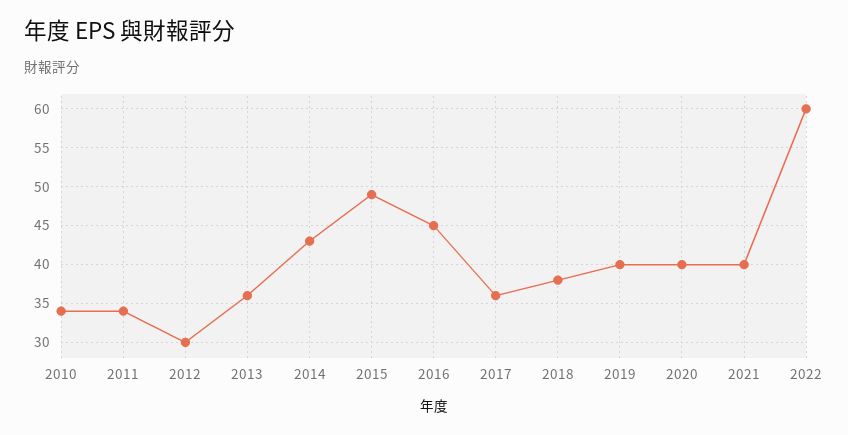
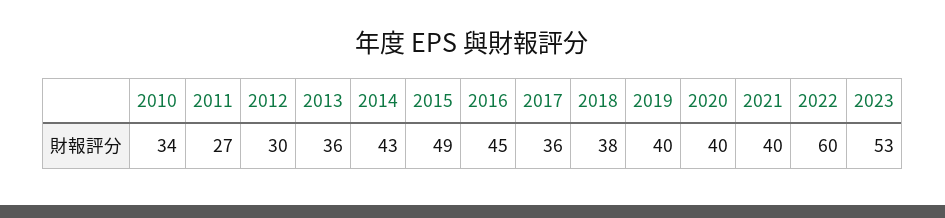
2011: 34 -> 27
2023: none -> 53

